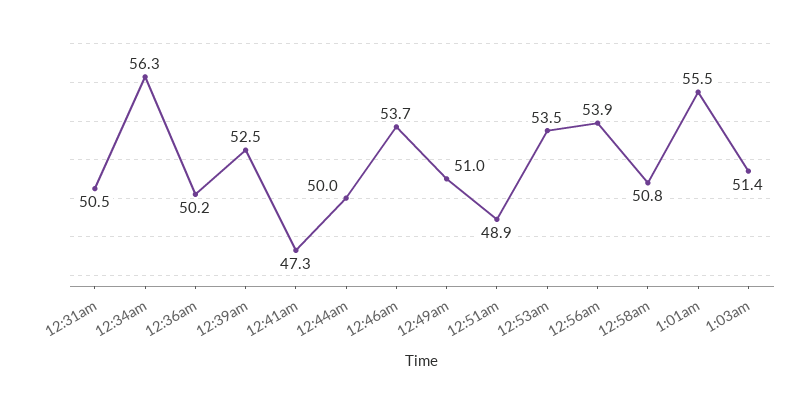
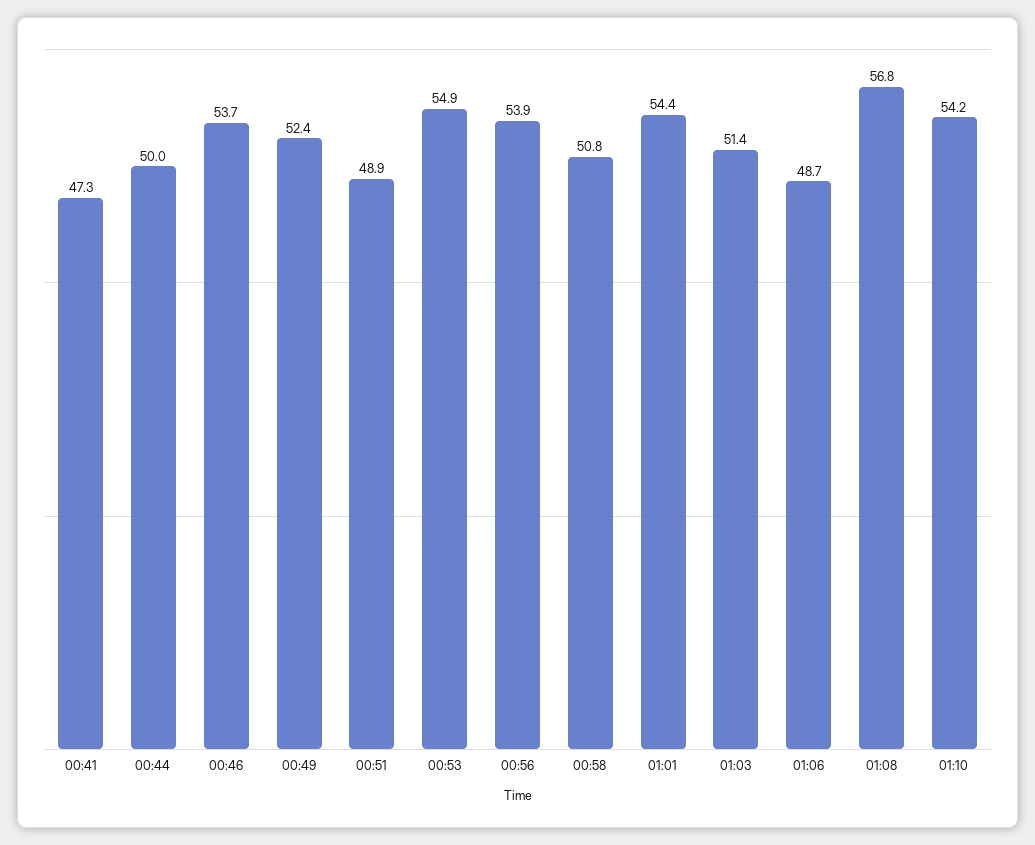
12:31am: 50.5 -> none
12:34am: 56.3 -> none
12:36am: 50.2 -> none
12:39am: 52.5 -> none
12:49am: 51 -> 52.4
12:53am: 53.5 -> 54.9
1:01am: 55.5 -> 54.4
01:06: none -> 48.7
01:08: none -> 56.8
01:10: none -> 54.2

